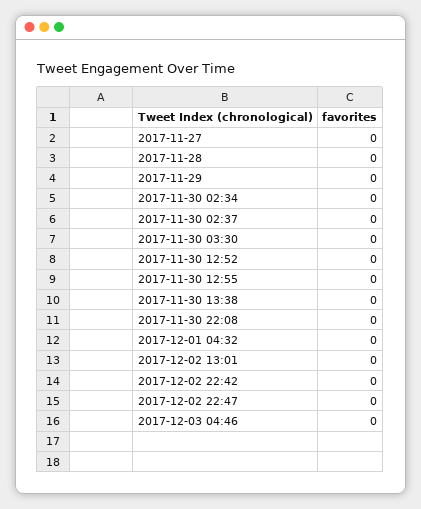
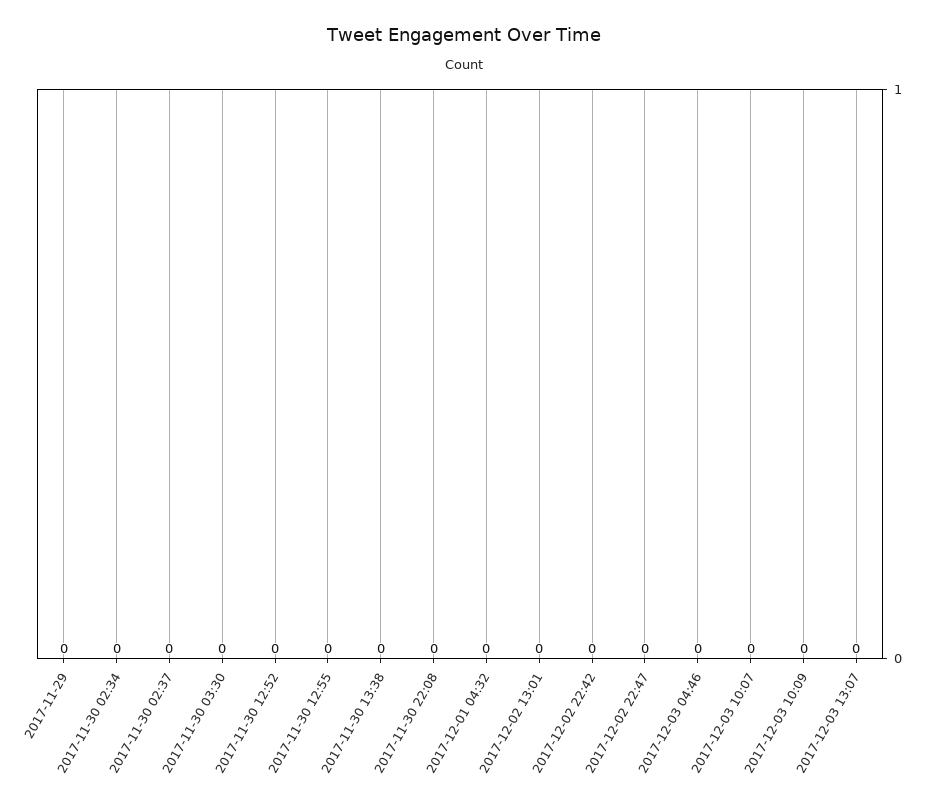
2017-11-27: 0 -> none
2017-11-28: 0 -> none
2017-12-03 10:07: none -> 0
2017-12-03 10:09: none -> 0
2017-12-03 13:07: none -> 0

